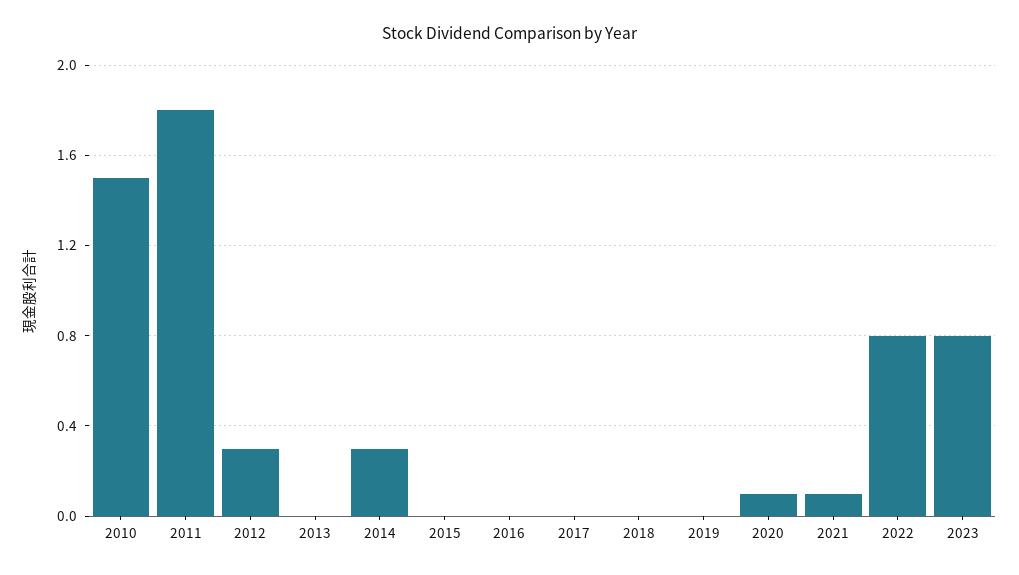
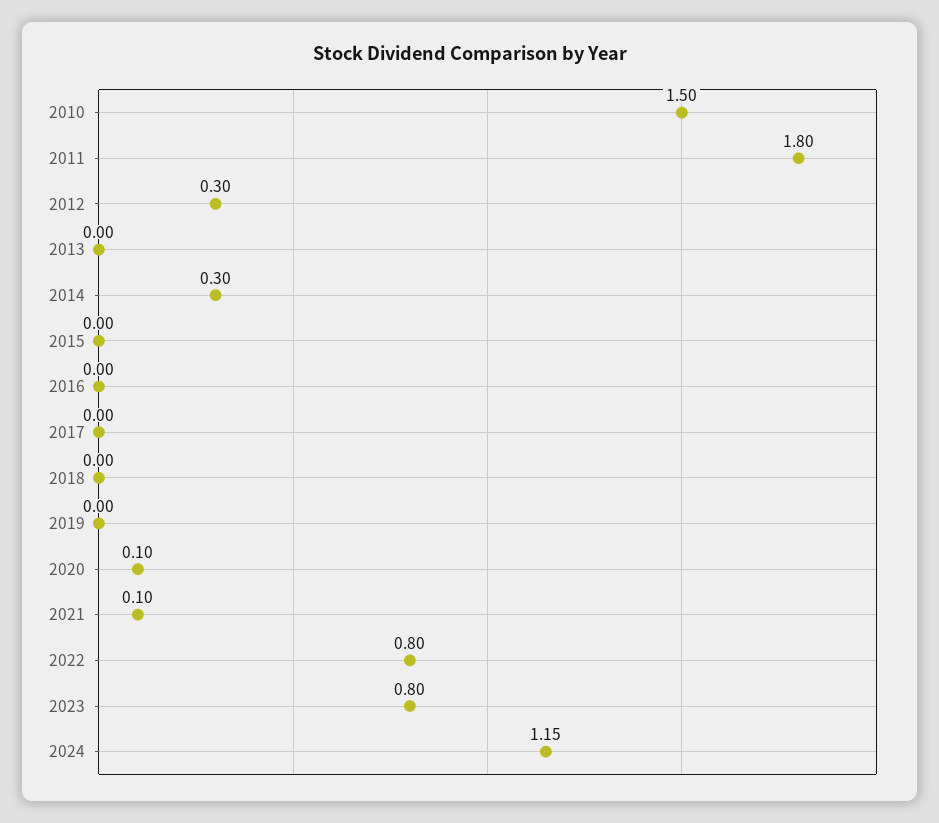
2024: none -> 1.15

